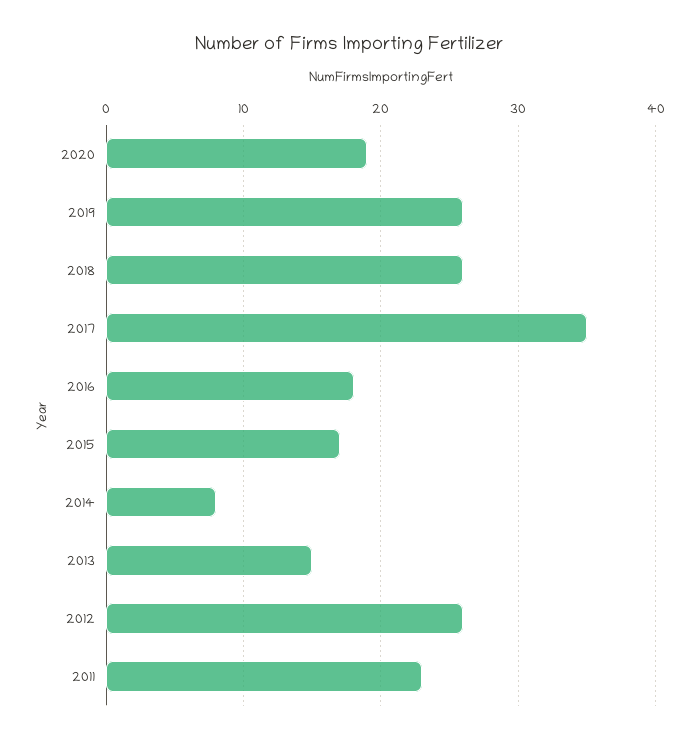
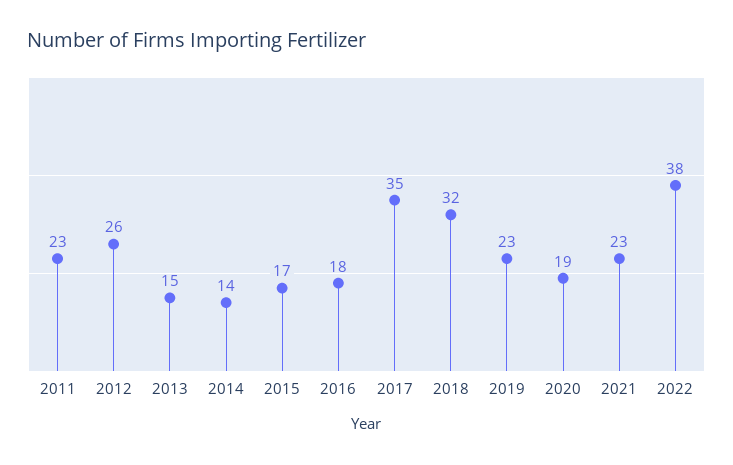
2019: 26 -> 23
2018: 26 -> 32
2014: 8 -> 14
2021: none -> 23
2022: none -> 38

